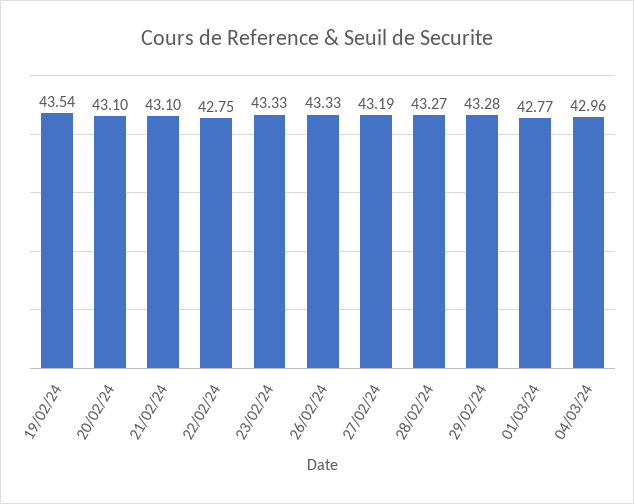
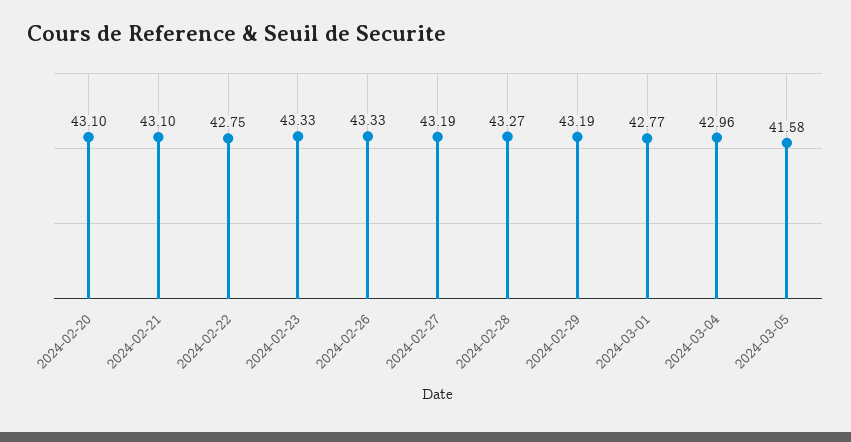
19/02/24: 43.54 -> none
29/02/24: 43.28 -> 43.19
2024-03-05: none -> 41.58

